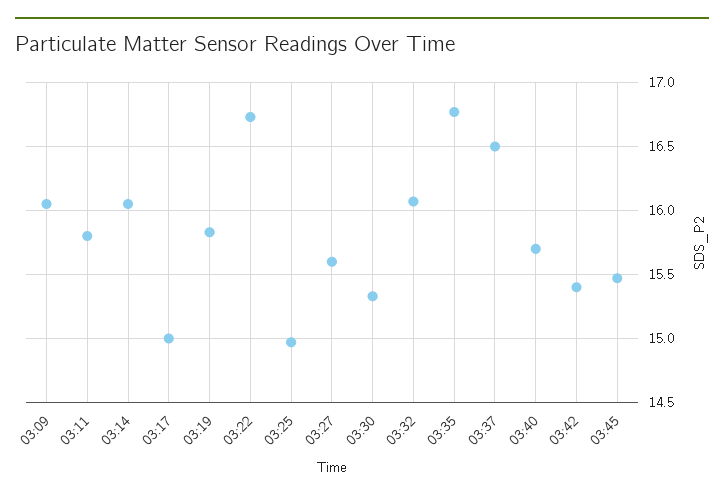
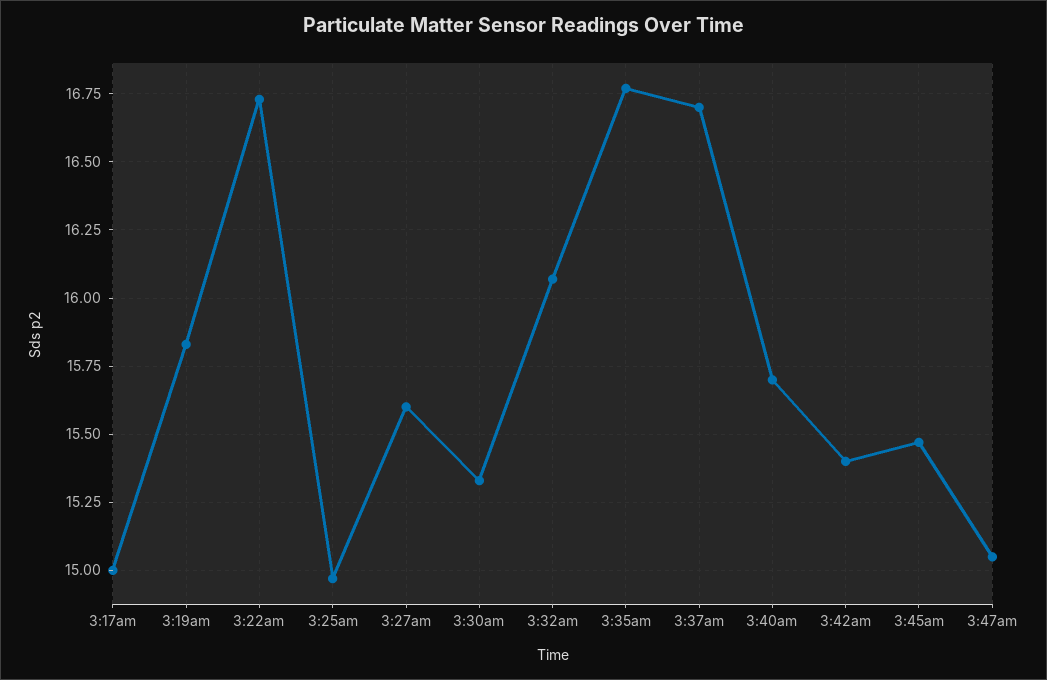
03:09: 16.05 -> none
03:11: 15.8 -> none
03:14: 16.05 -> none
03:37: 16.5 -> 16.7
3:47am: none -> 15.05

